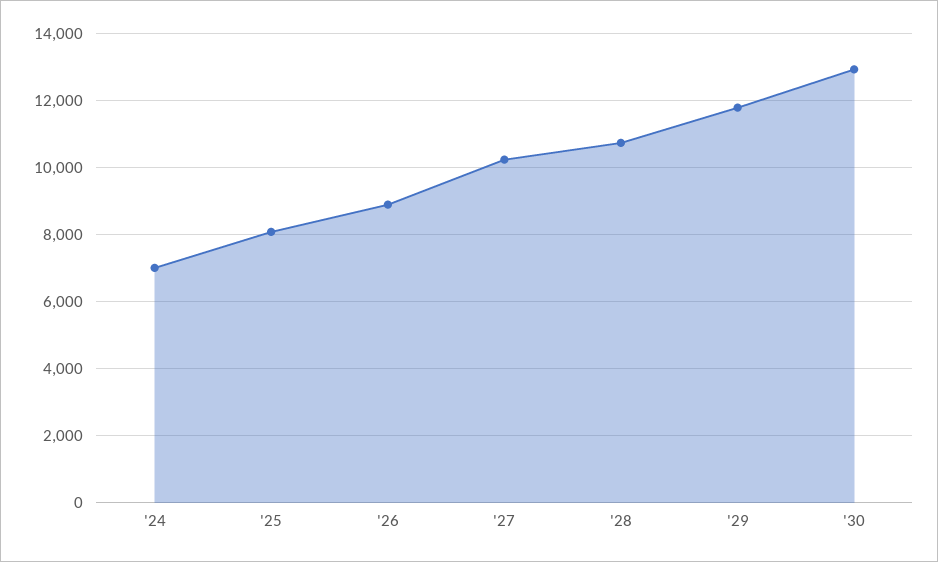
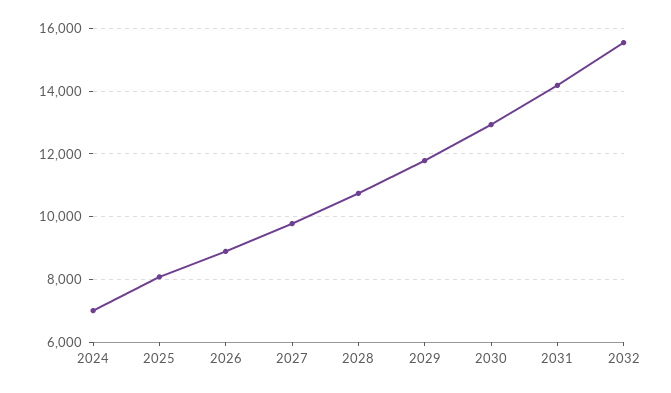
'27: 10200 -> 9800
2031: none -> 14200
2032: none -> 15600

